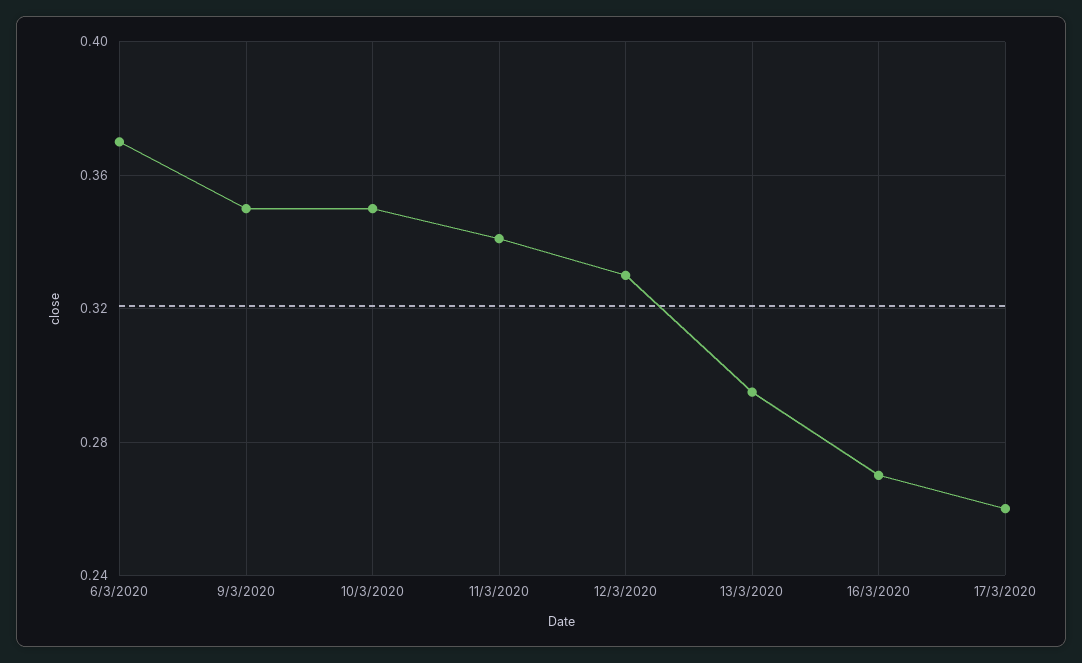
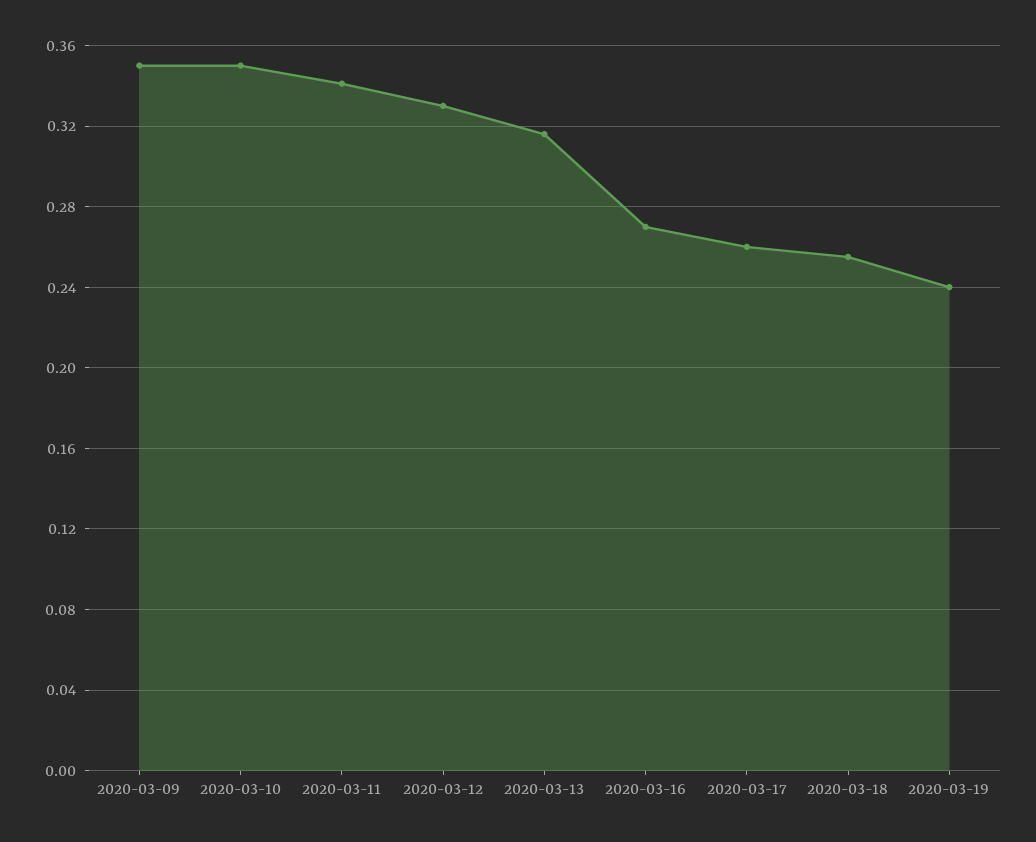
6/3/2020: 0.37 -> none
13/3/2020: 0.295 -> 0.315
2020-03-18: none -> 0.255
2020-03-19: none -> 0.24

